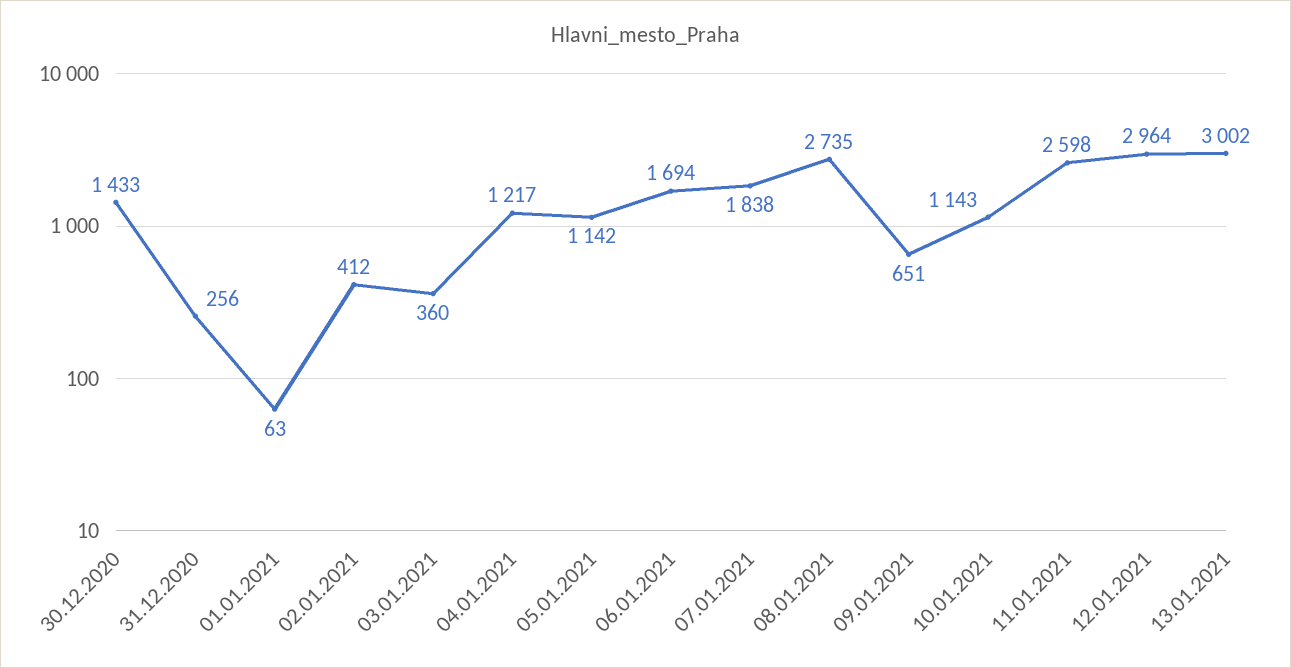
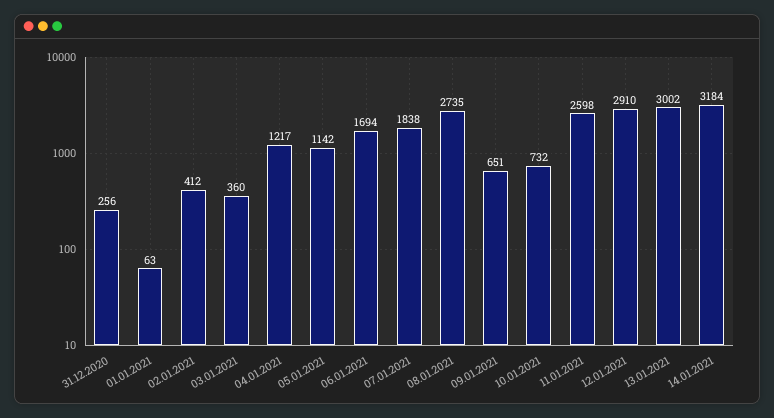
30.12.2020: 1433 -> none
10.01.2021: 1143 -> 732
12.01.2021: 2964 -> 2910
14.01.2021: none -> 3184

